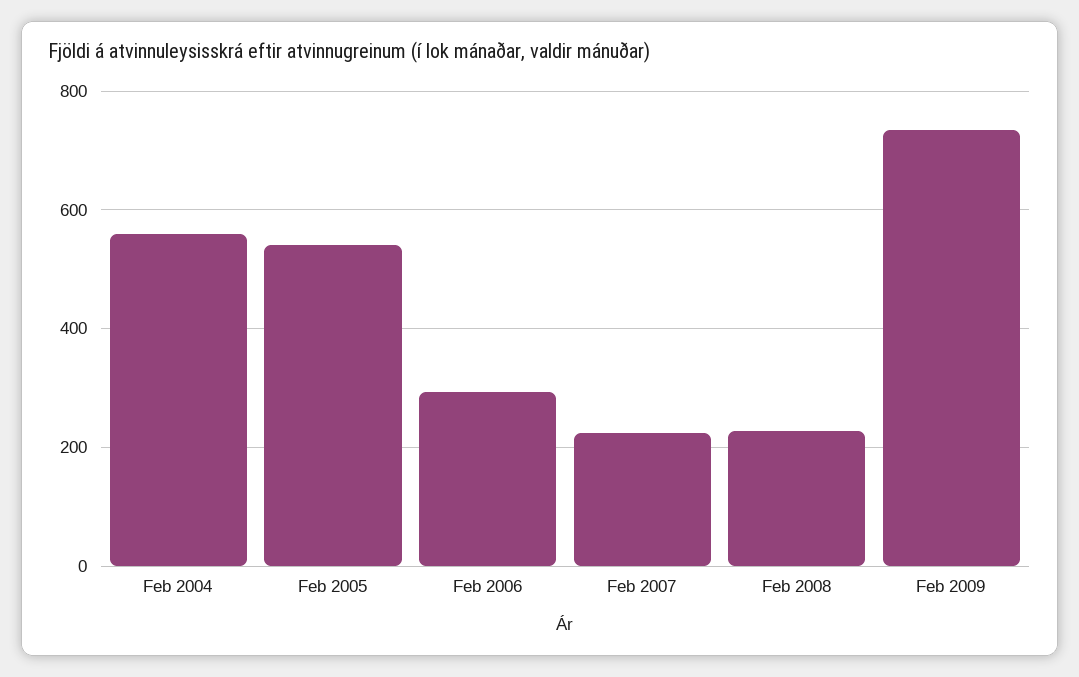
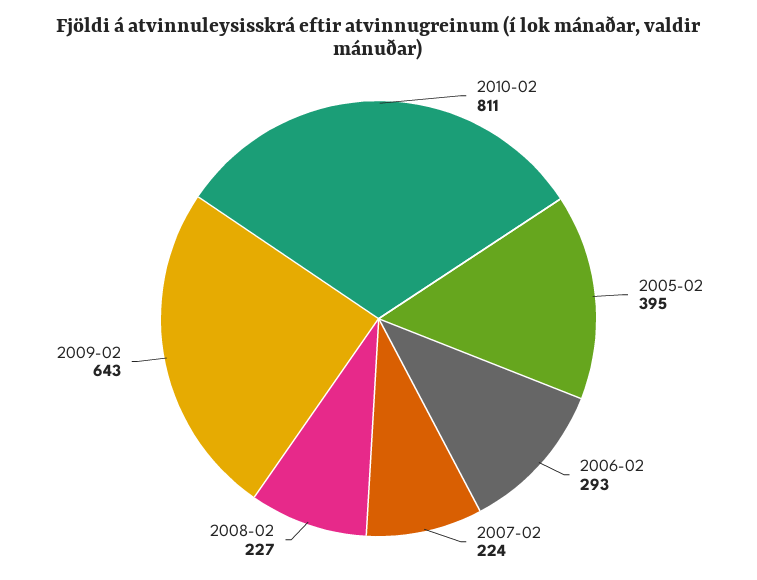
Feb 2004: 560 -> none
Feb 2005: 540 -> 395
Feb 2009: 740 -> 643
2010-02: none -> 811

